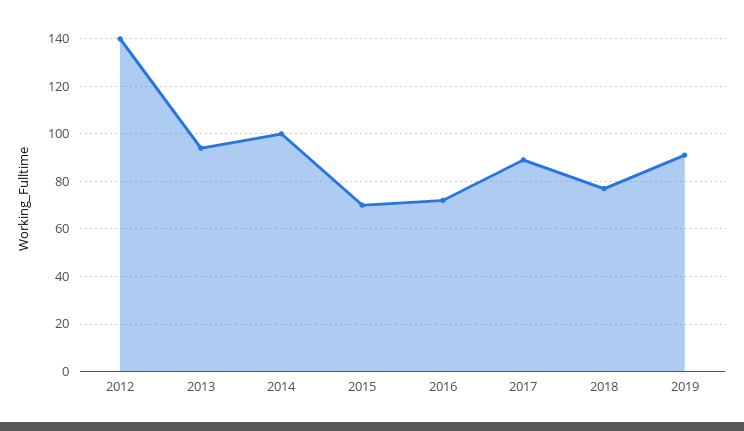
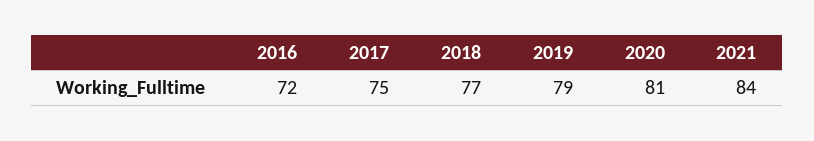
2012: 140 -> none
2013: 95 -> none
2014: 100 -> none
2015: 70 -> none
2017: 90 -> 75
2019: 90 -> 79
2020: none -> 81
2021: none -> 84

